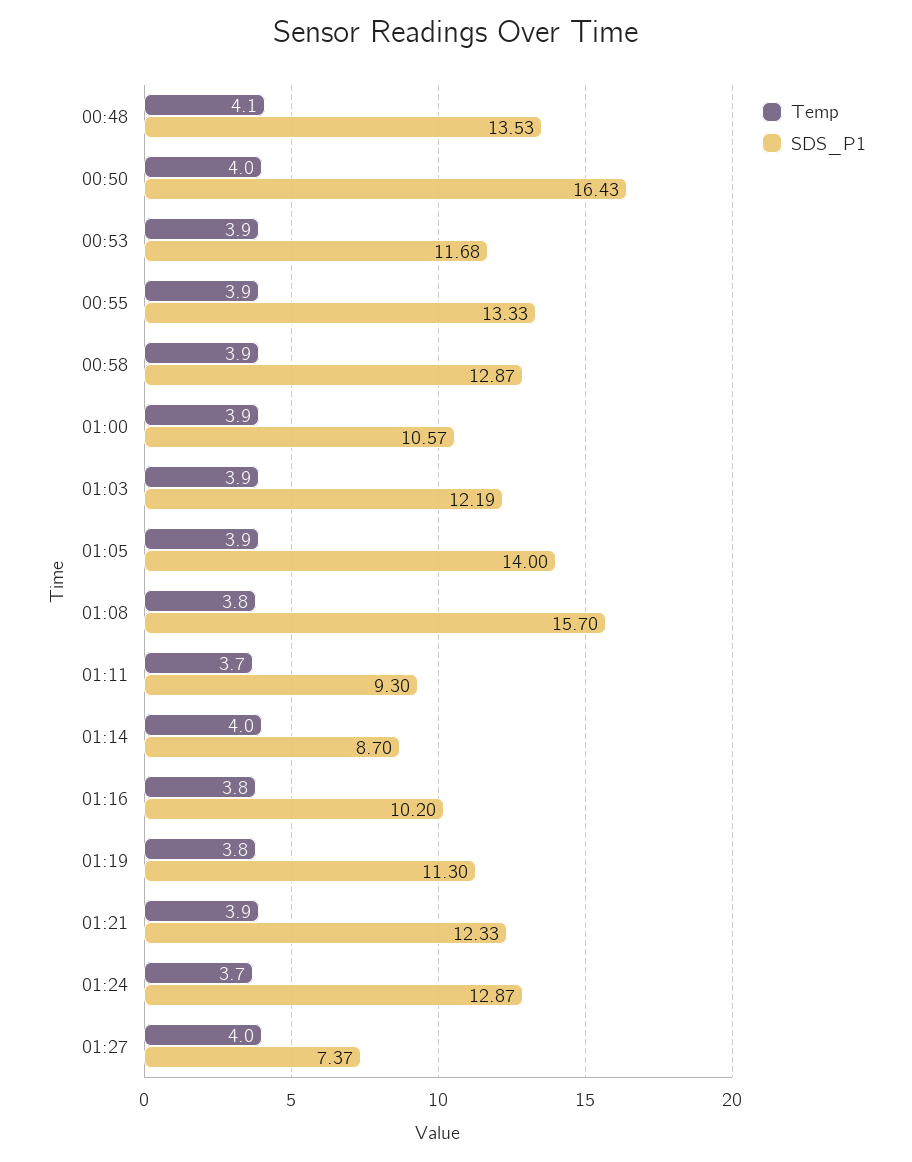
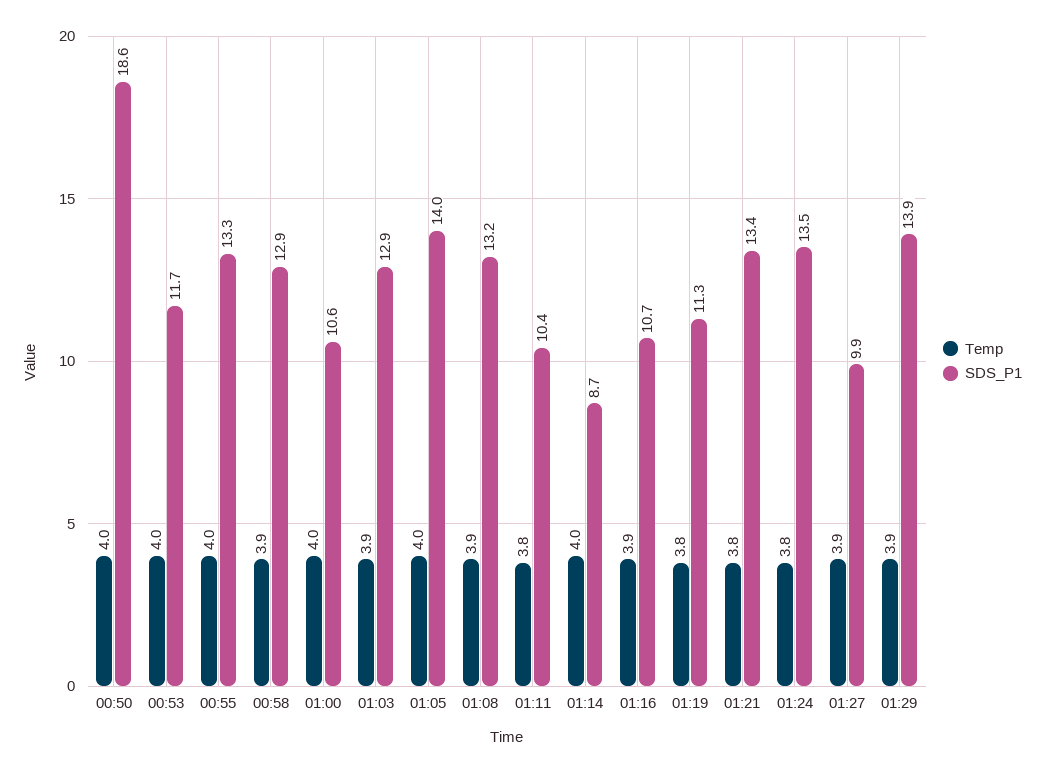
Temp, 00:48: 4.1 -> none
SDS_P1, 00:48: 13.53 -> none
SDS_P1, 00:50: 16.43 -> 18.6
Temp, 00:53: 3.9 -> 4
Temp, 00:55: 3.9 -> 4
Temp, 01:00: 3.9 -> 4
SDS_P1, 01:03: 12.19 -> 12.9
Temp, 01:05: 3.9 -> 4
Temp, 01:08: 3.8 -> 3.9
SDS_P1, 01:08: 15.7 -> 13.2
Temp, 01:11: 3.7 -> 3.8
SDS_P1, 01:11: 9.3 -> 10.4
Temp, 01:16: 3.8 -> 3.9
SDS_P1, 01:16: 10.2 -> 10.7
Temp, 01:21: 3.9 -> 3.8
SDS_P1, 01:21: 12.33 -> 13.4
Temp, 01:24: 3.7 -> 3.8
SDS_P1, 01:24: 12.87 -> 13.5
Temp, 01:27: 4 -> 3.9
SDS_P1, 01:27: 7.37 -> 9.9
Temp, 01:29: none -> 3.9
SDS_P1, 01:29: none -> 13.9

